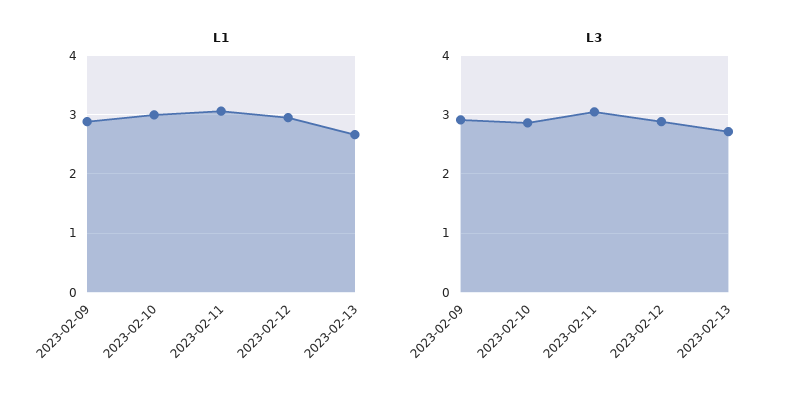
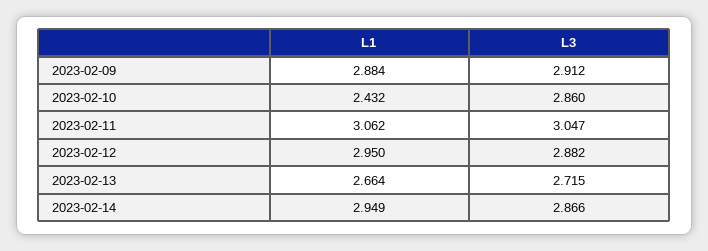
L1, 2023-02-10: 3 -> 2.432
L1, 2023-02-14: none -> 2.949
L3, 2023-02-14: none -> 2.866

